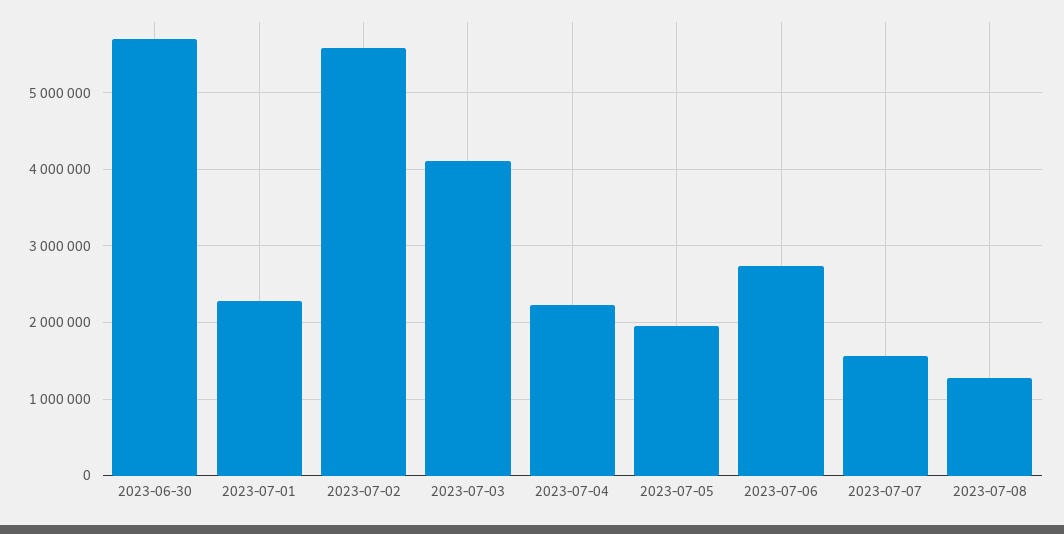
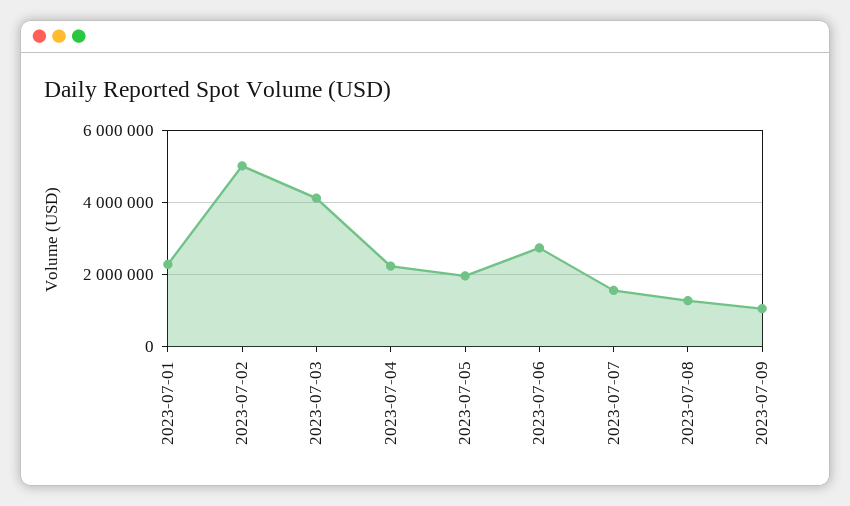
2023-06-30: 5700000 -> none
2023-07-02: 5600000 -> 5000000
2023-07-09: none -> 1000000

